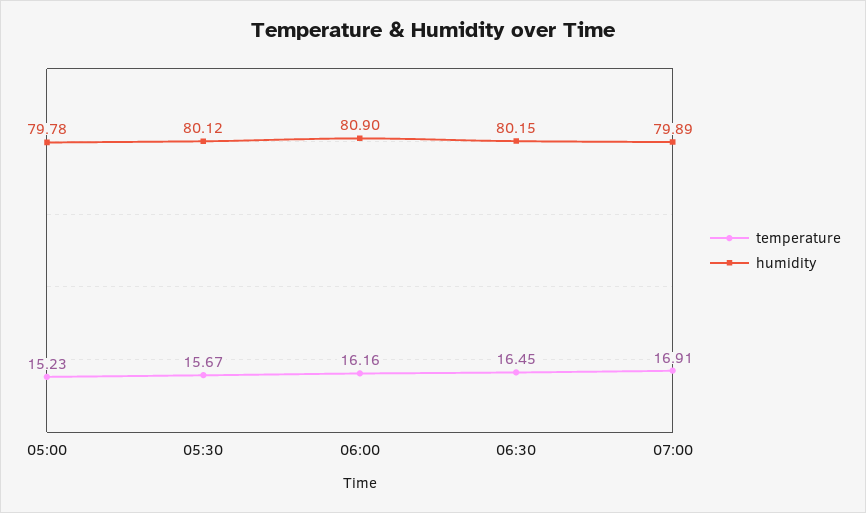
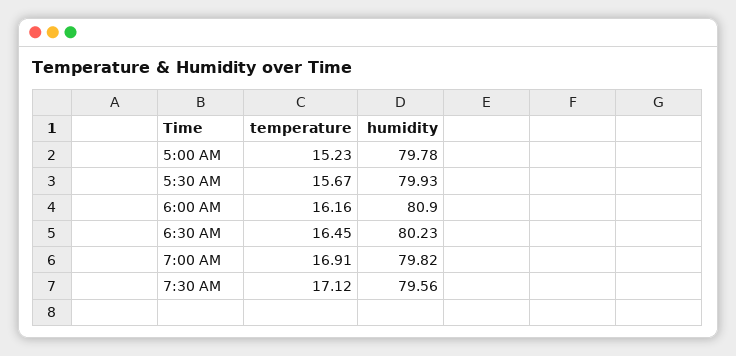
humidity, 05:30: 80.12 -> 79.93
humidity, 06:30: 80.15 -> 80.23
humidity, 07:00: 79.89 -> 79.82
temperature, 7:30 AM: none -> 17.12
humidity, 7:30 AM: none -> 79.56

